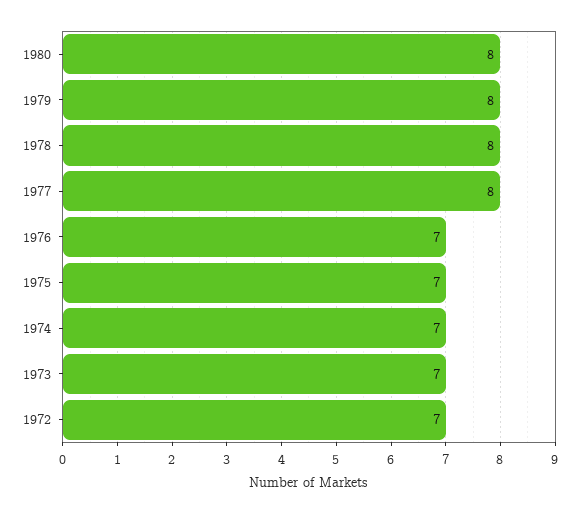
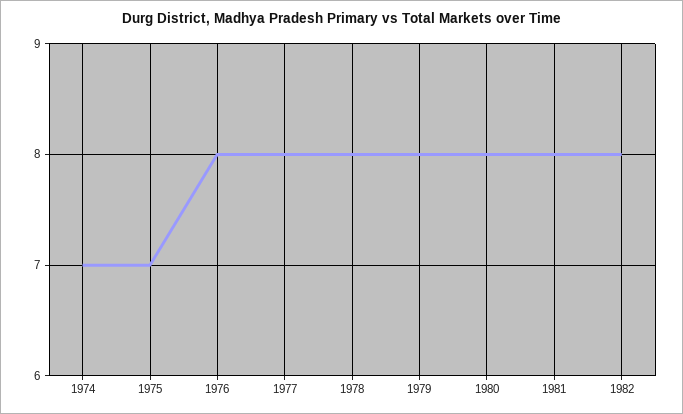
1976: 7 -> 8
1973: 7 -> none
1972: 7 -> none
1981: none -> 8
1982: none -> 8

